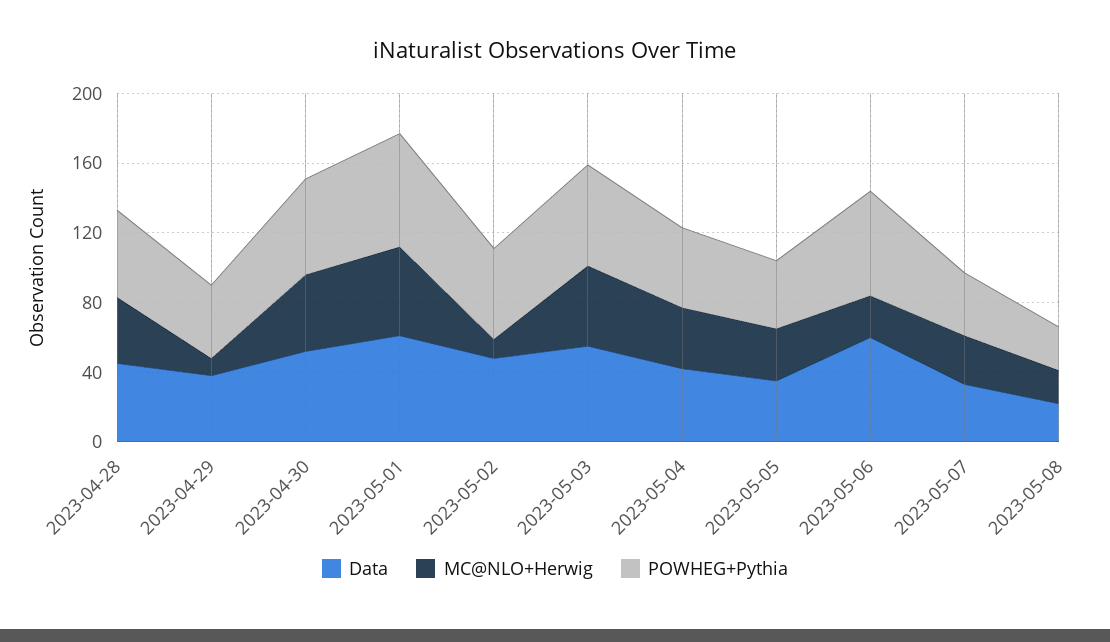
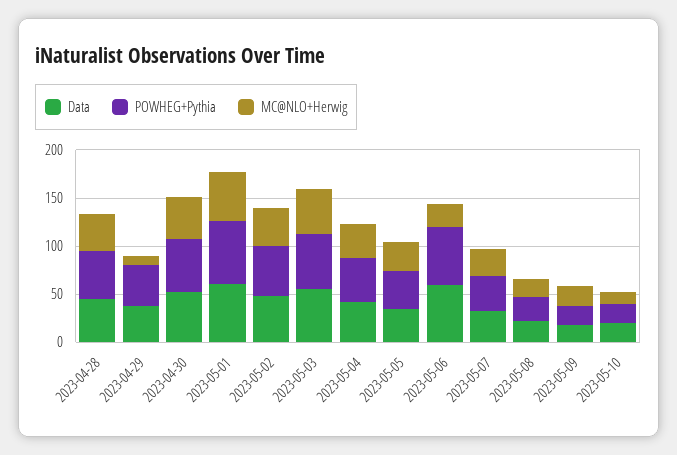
MC@NLO+Herwig, 2023-05-02: 10 -> 40
Data, 2023-05-09: none -> 20
POWHEG+Pythia, 2023-05-09: none -> 20
MC@NLO+Herwig, 2023-05-09: none -> 20
Data, 2023-05-10: none -> 20
POWHEG+Pythia, 2023-05-10: none -> 20
MC@NLO+Herwig, 2023-05-10: none -> 10

